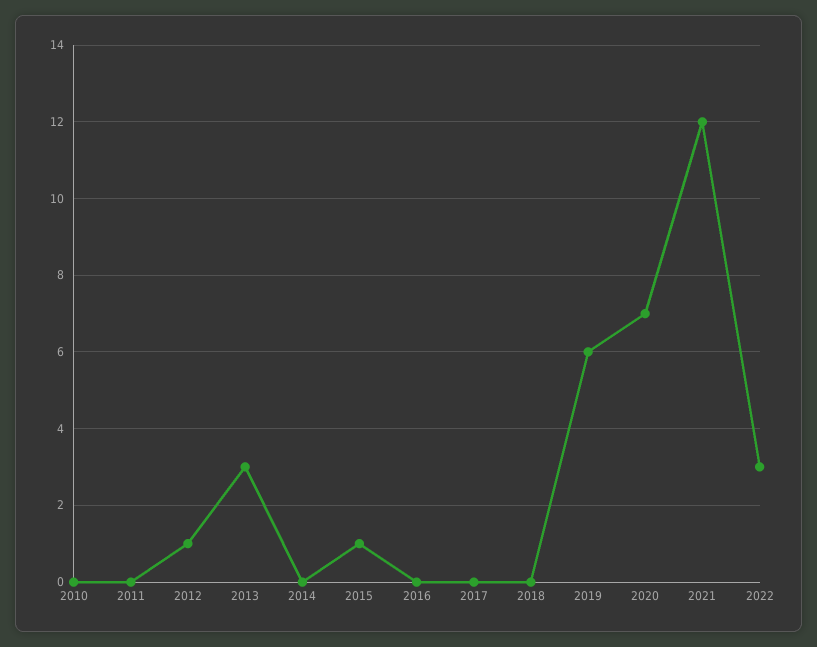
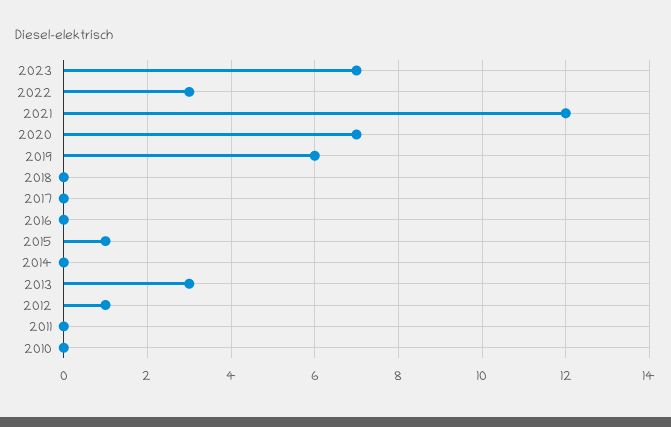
2023: none -> 7

